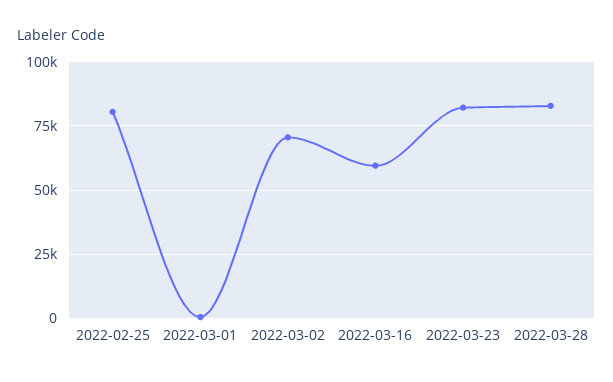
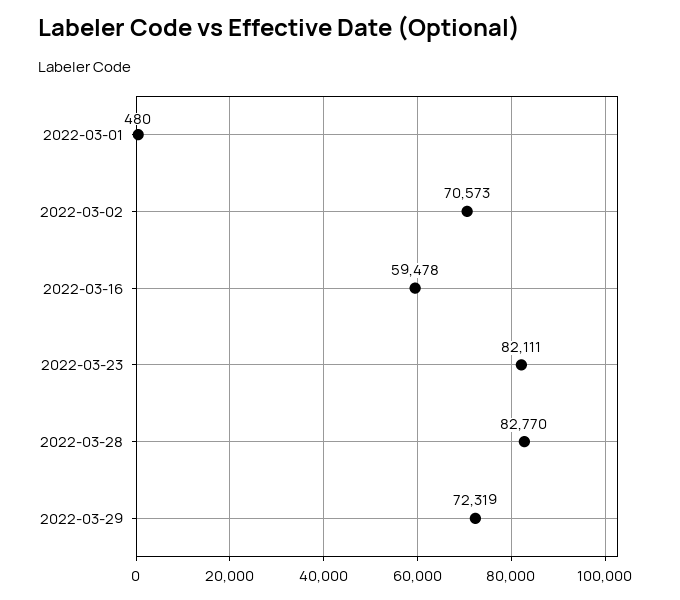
2022-02-25: 80000 -> none
2022-03-29: none -> 72319

